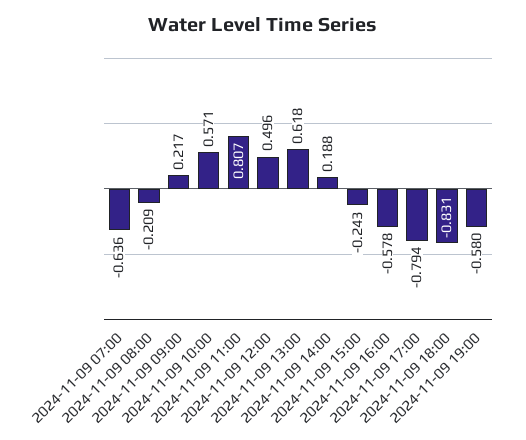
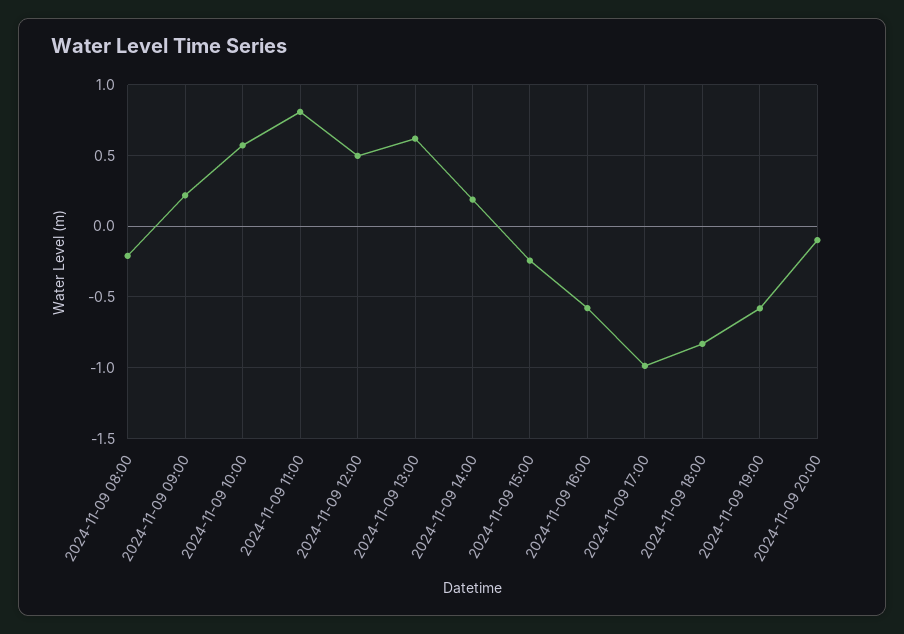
2024-11-09 07:00: -0.636 -> none
2024-11-09 17:00: -0.794 -> -1
2024-11-09 20:00: none -> -0.1

